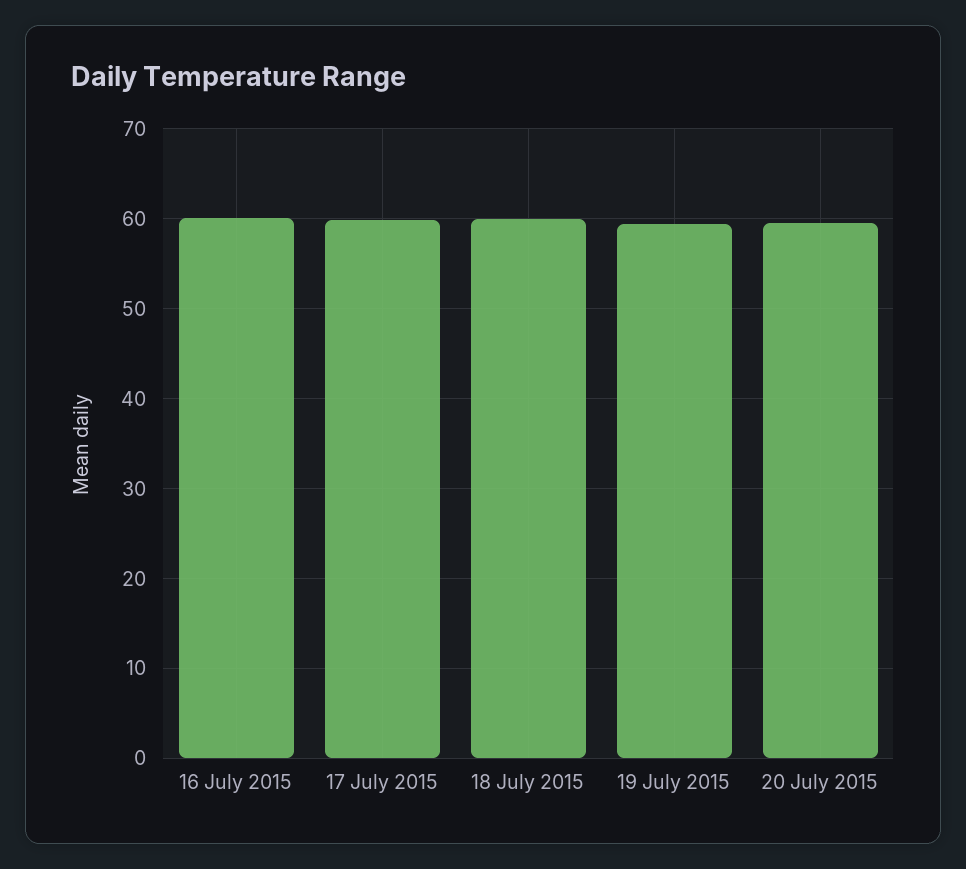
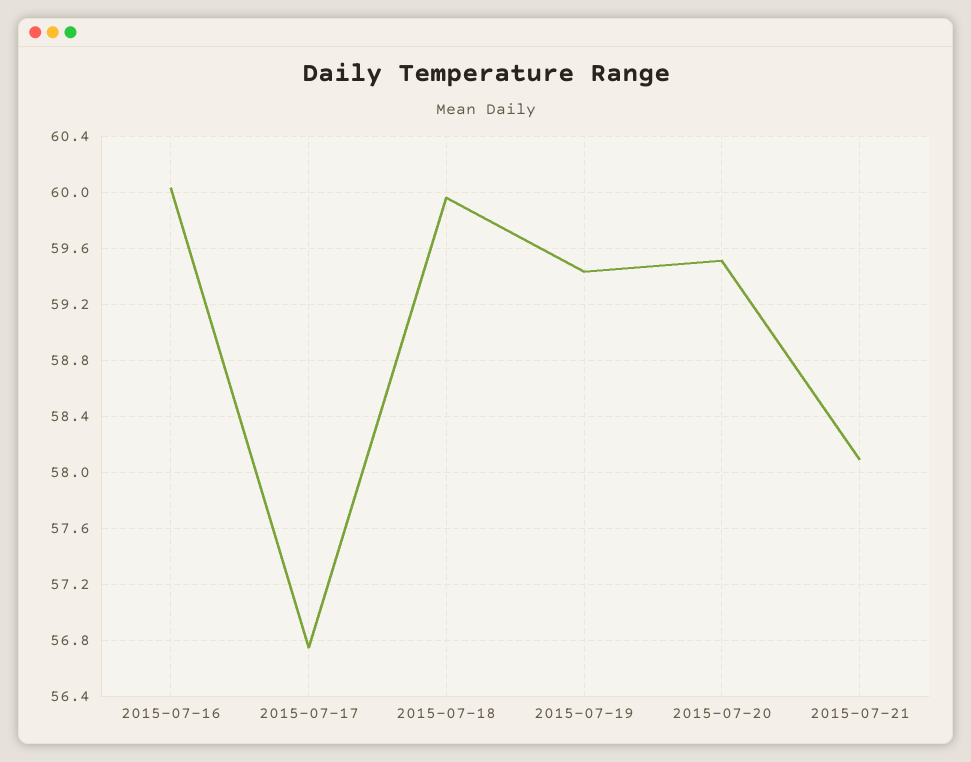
17 July 2015: 60 -> 56.75
2015-07-21: none -> 58.1

